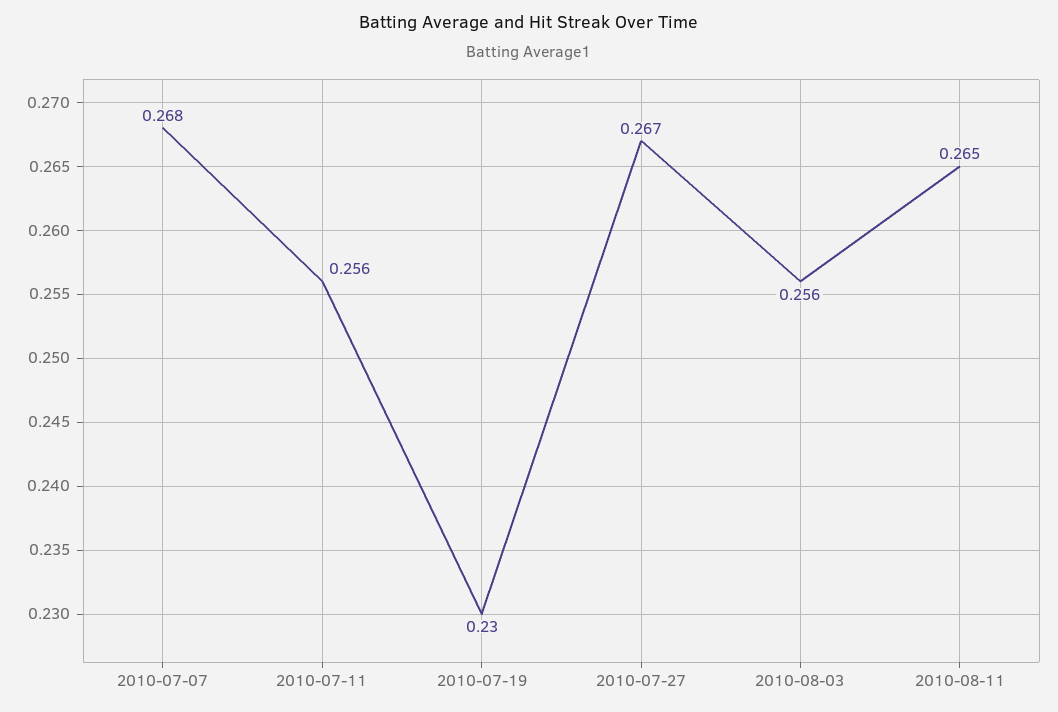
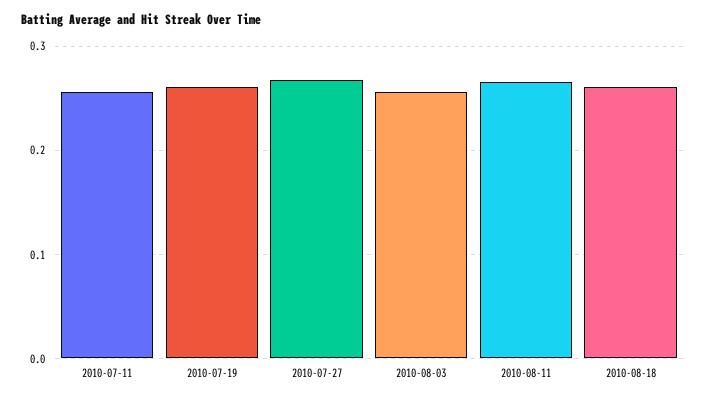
2010-07-07: 0.268 -> none
2010-07-19: 0.23 -> 0.26
2010-08-18: none -> 0.26

